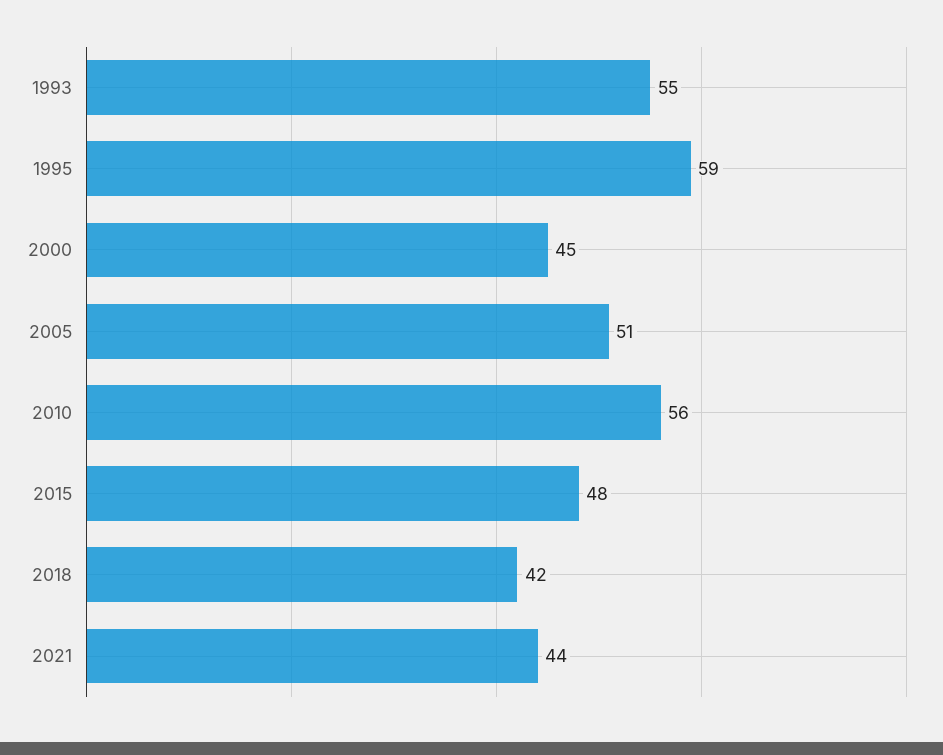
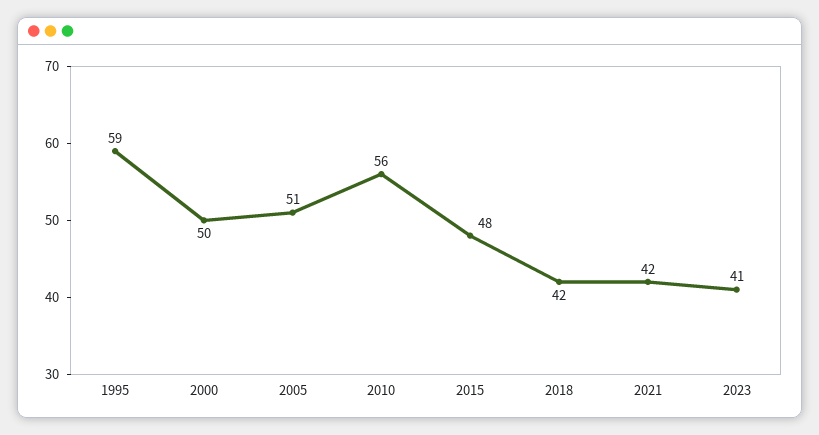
1993: 55 -> none
2000: 45 -> 50
2021: 44 -> 42
2023: none -> 41

